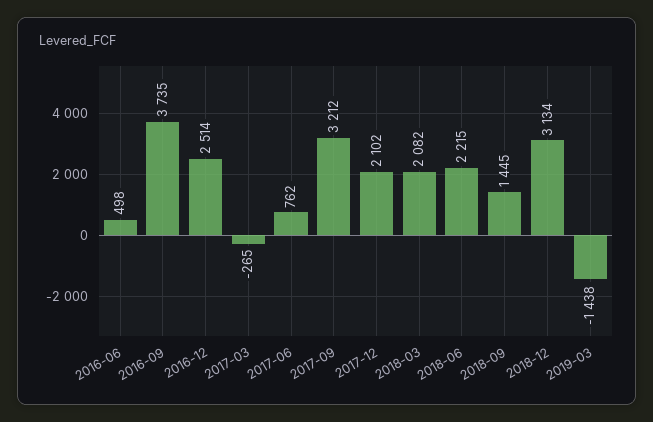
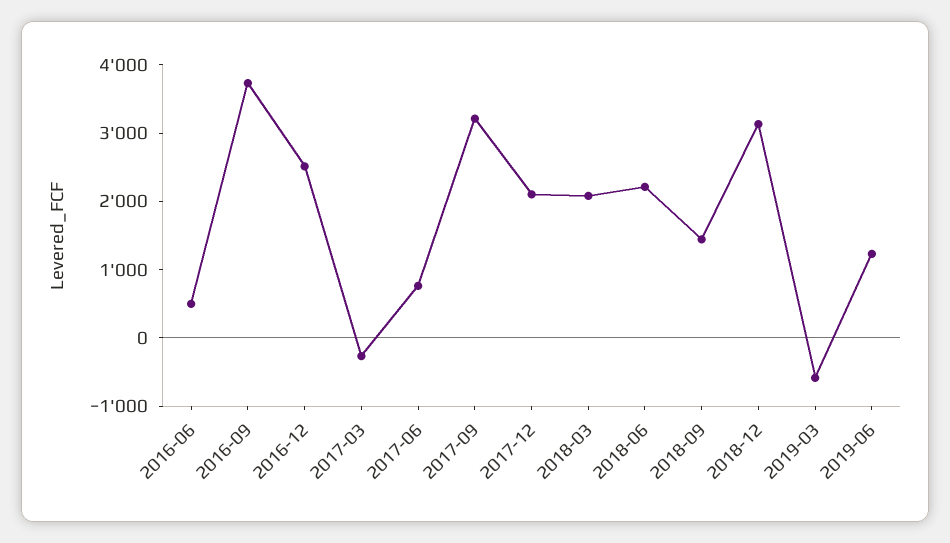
2019-03: -1438 -> -600
2019-06: none -> 1200

